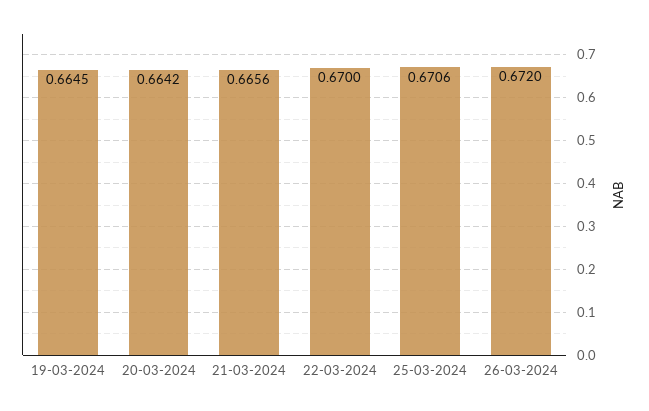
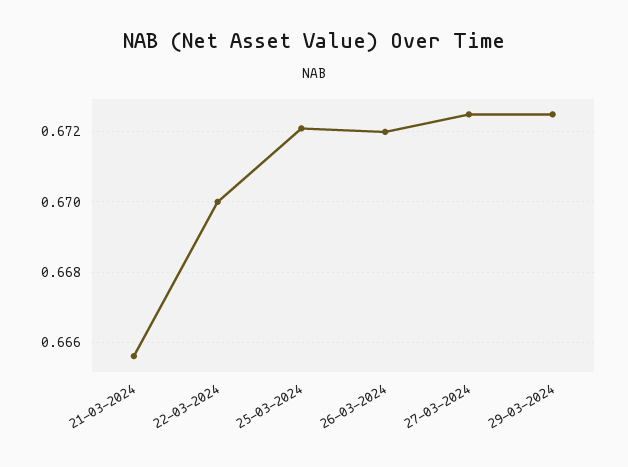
19-03-2024: 0.6645 -> none
20-03-2024: 0.6642 -> none
25-03-2024: 0.6706 -> 0.672
27-03-2024: none -> 0.6725
29-03-2024: none -> 0.6725

